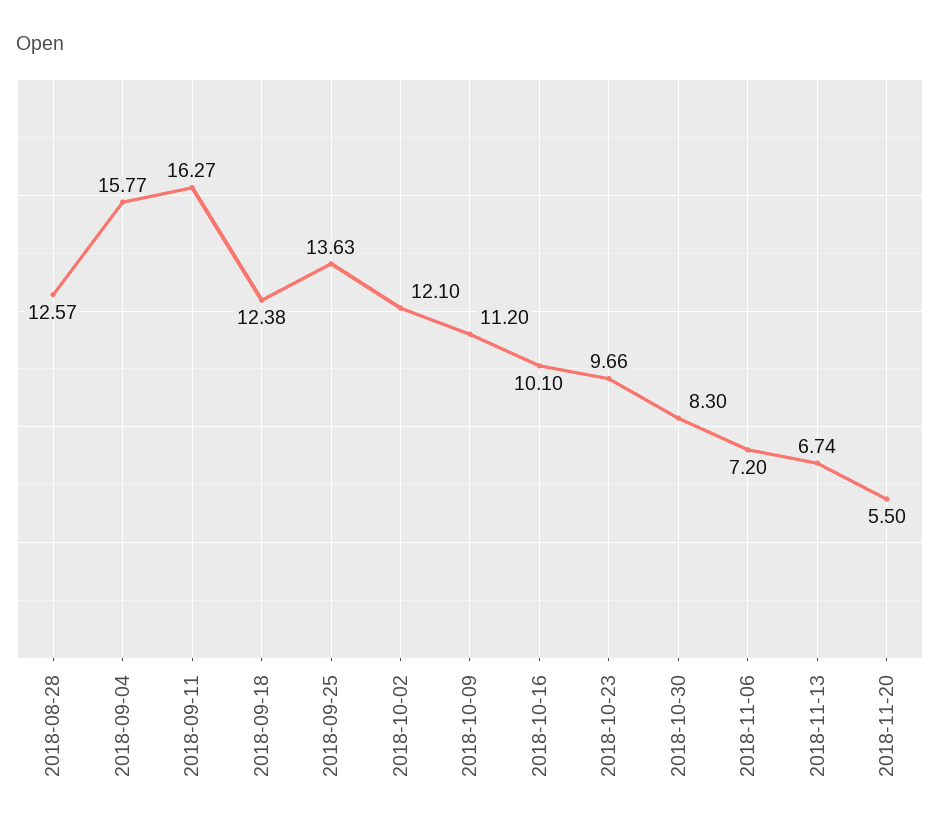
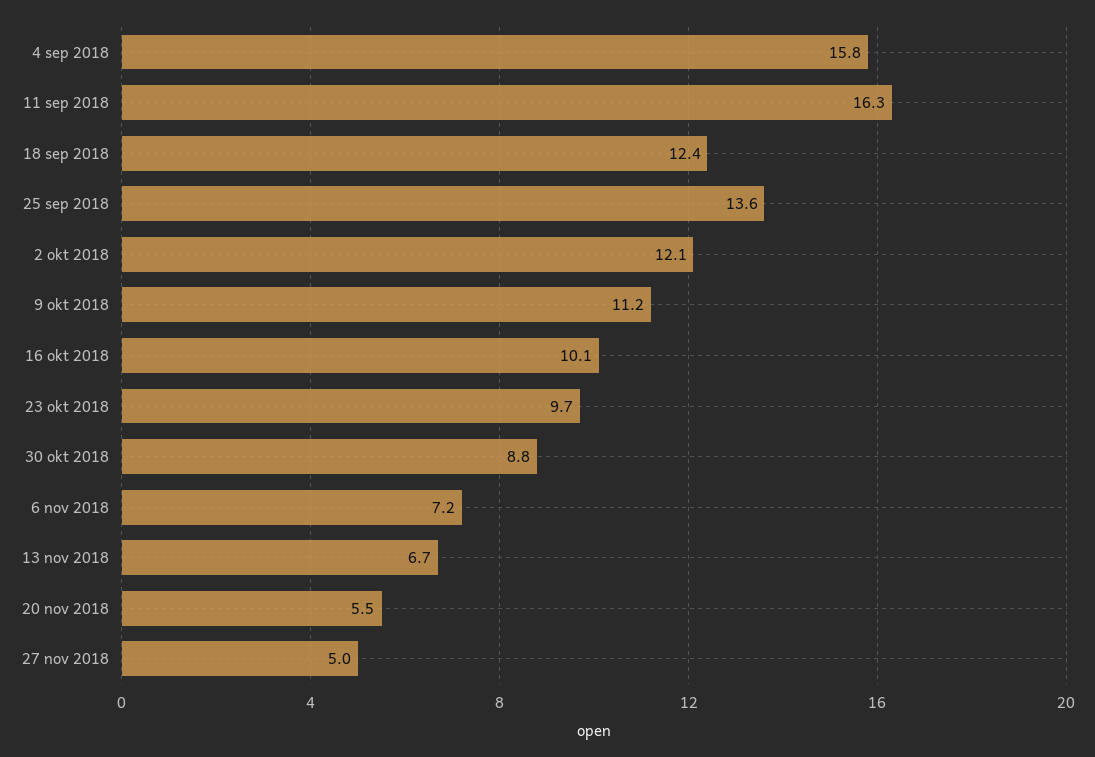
2018-08-28: 12.57 -> none
2018-10-30: 8.3 -> 8.8
27 nov 2018: none -> 5

